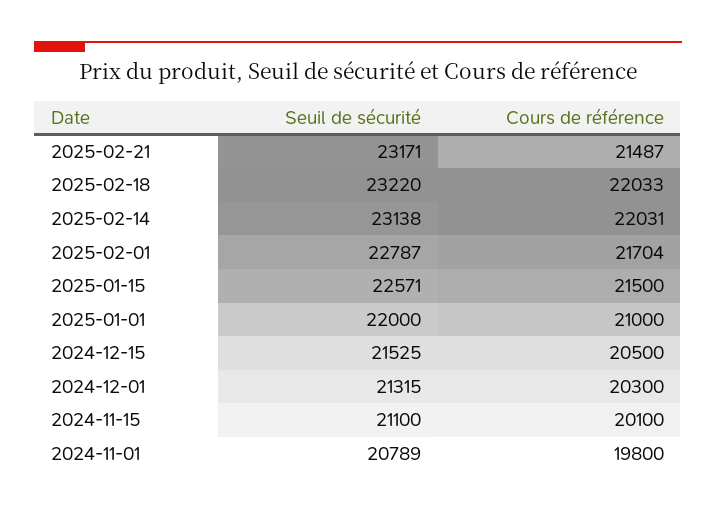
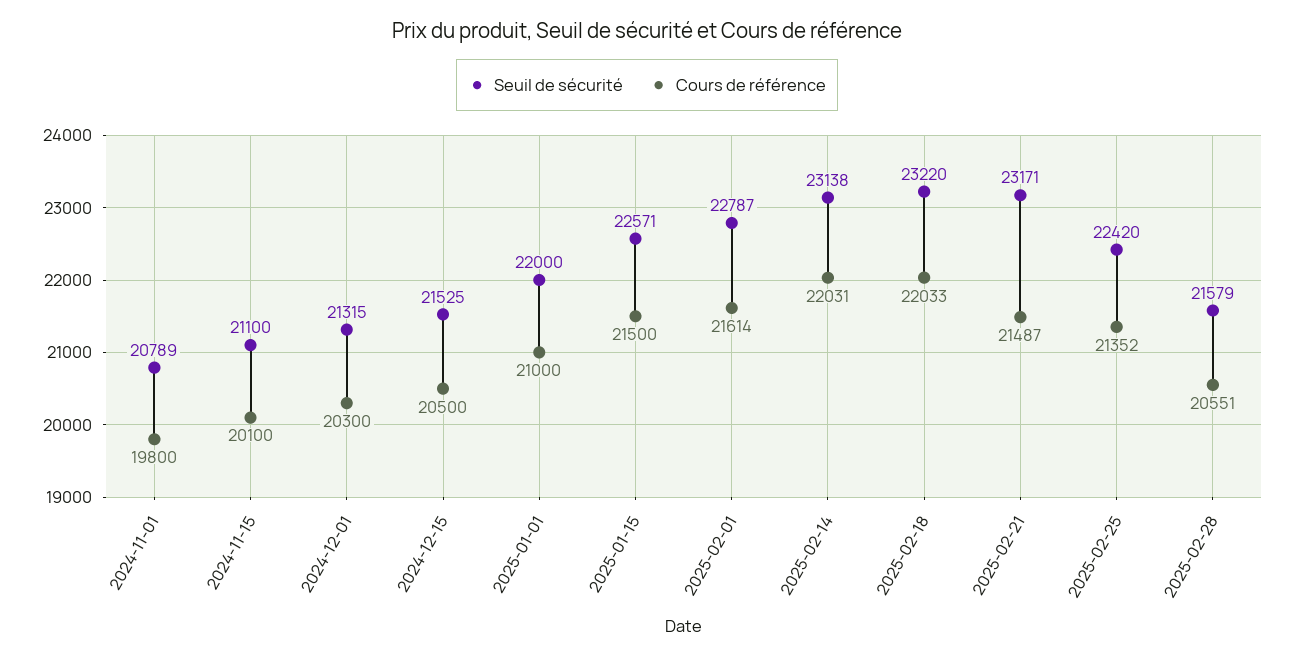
Cours de référence, 2025-02-01: 21704 -> 21614
Seuil de sécurité, 2025-02-25: none -> 22420
Cours de référence, 2025-02-25: none -> 21352
Seuil de sécurité, 2025-02-28: none -> 21579
Cours de référence, 2025-02-28: none -> 20551

